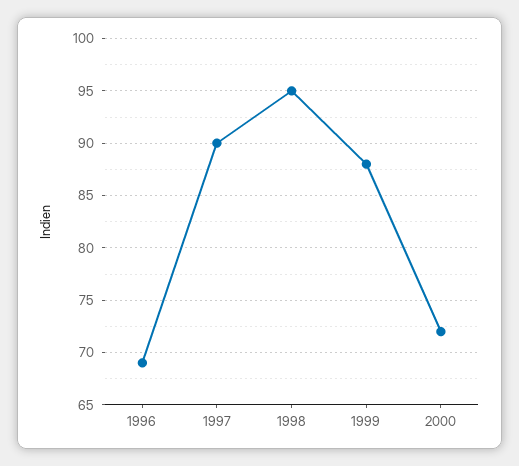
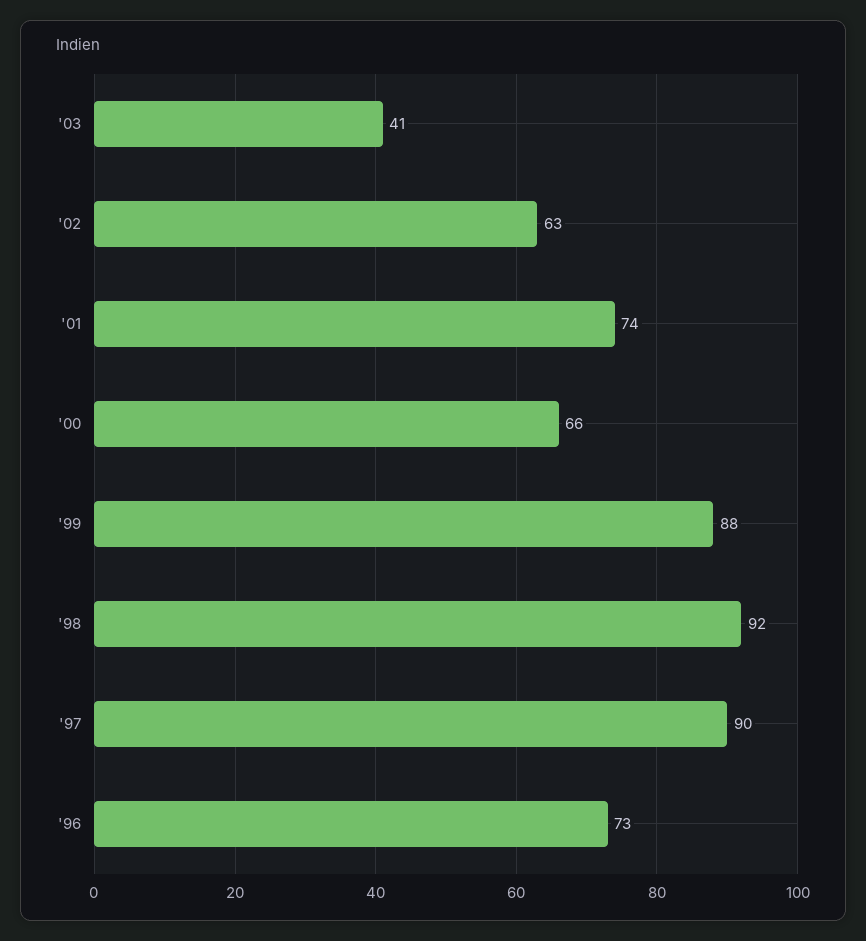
1996: 69 -> 73
1998: 95 -> 92
2000: 72 -> 66
'03: none -> 41
'02: none -> 63
'01: none -> 74

